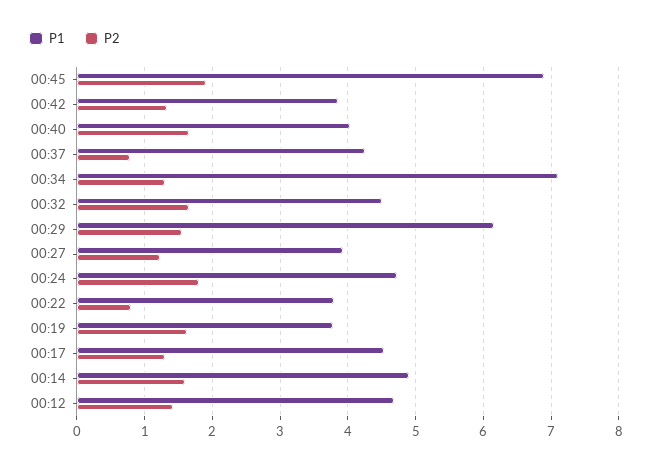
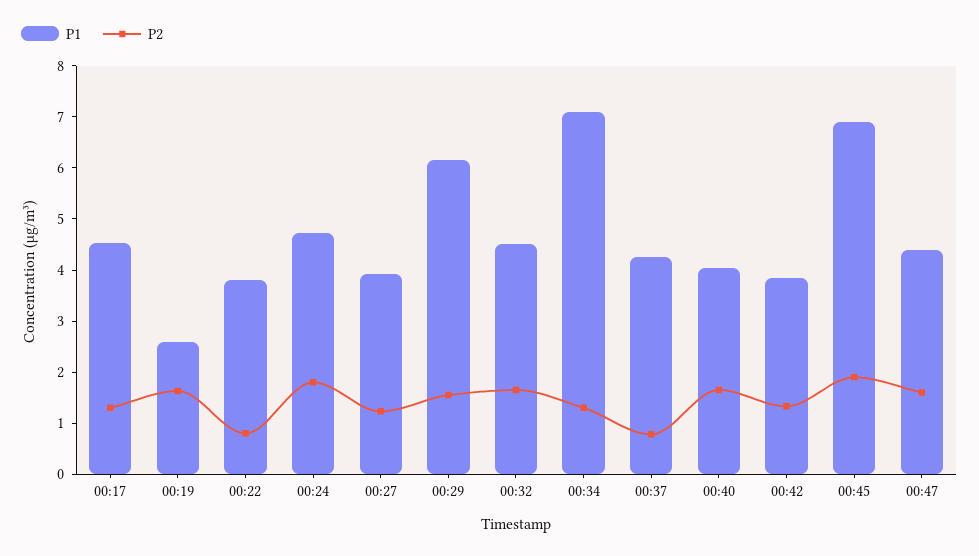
P1, 00:19: 3.8 -> 2.6
P1, 00:14: 4.9 -> none
P2, 00:14: 1.6 -> none
P1, 00:12: 4.7 -> none
P2, 00:12: 1.4 -> none
P1, 00:47: none -> 4.4
P2, 00:47: none -> 1.6

